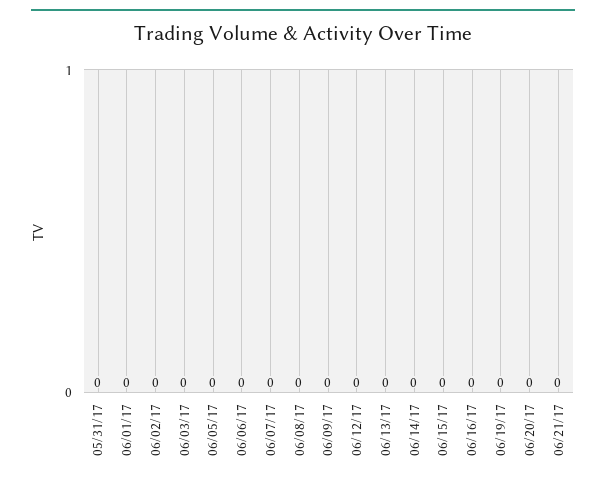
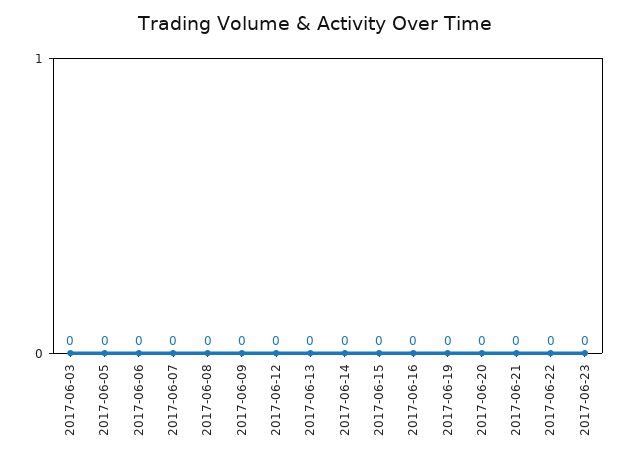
05/31/17: 0 -> none
06/01/17: 0 -> none
06/02/17: 0 -> none
2017-06-22: none -> 0
2017-06-23: none -> 0

